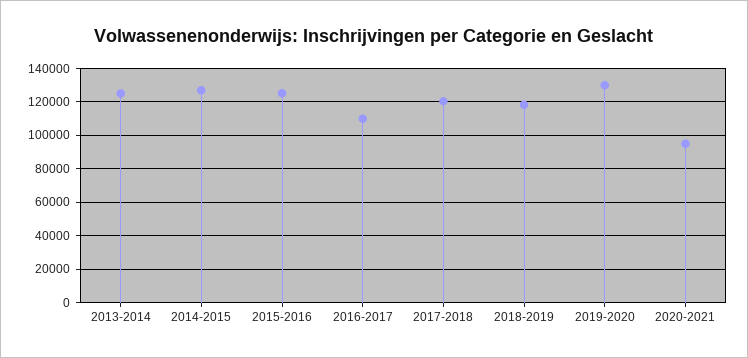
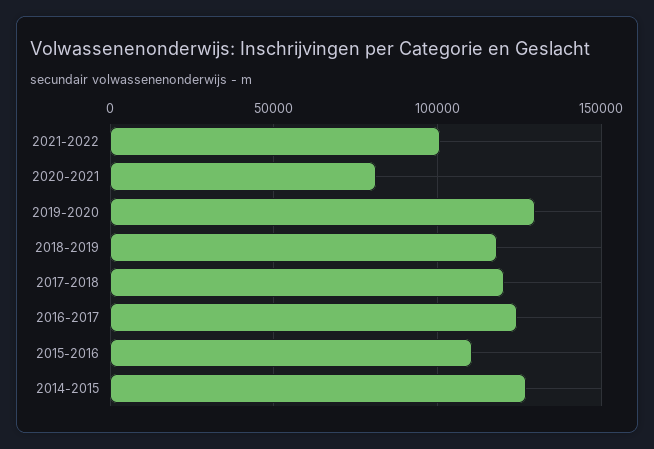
2013-2014: 125000 -> none
2015-2016: 125000 -> 110000
2016-2017: 110000 -> 125000
2020-2021: 95000 -> 80000
2021-2022: none -> 100000

